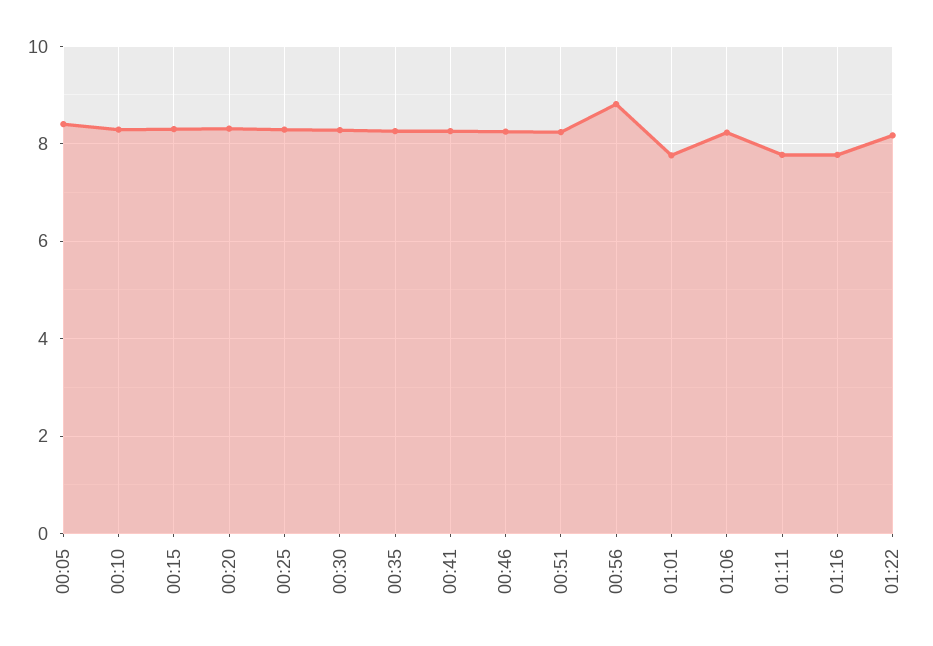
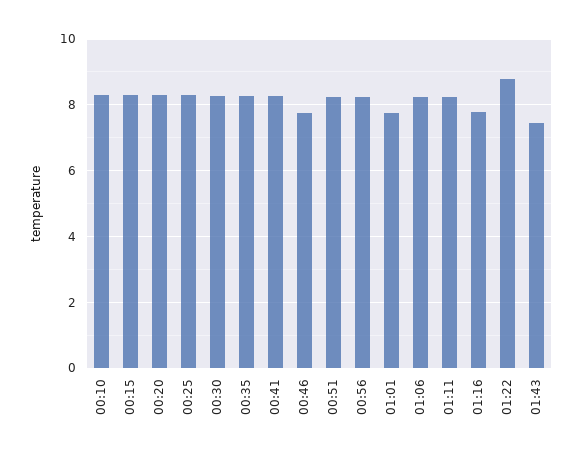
00:05: 8.4 -> none
00:46: 8.2 -> 7.8
00:56: 8.8 -> 8.2
01:11: 7.8 -> 8.2
01:22: 8.2 -> 8.8
01:43: none -> 7.4

